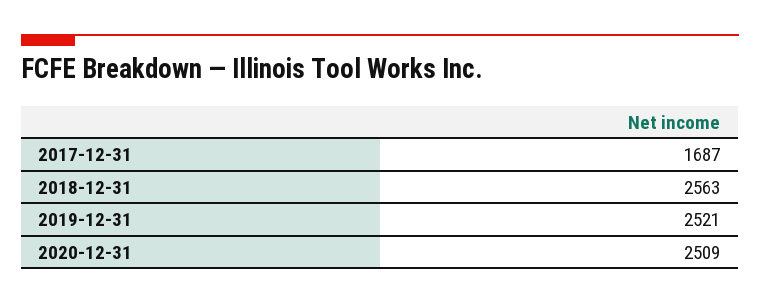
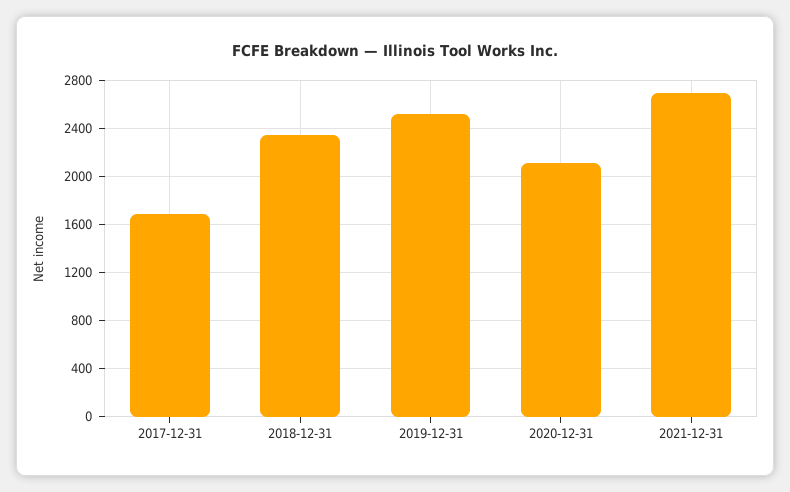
2018-12-31: 2563 -> 2350
2020-12-31: 2509 -> 2100
2021-12-31: none -> 2700

